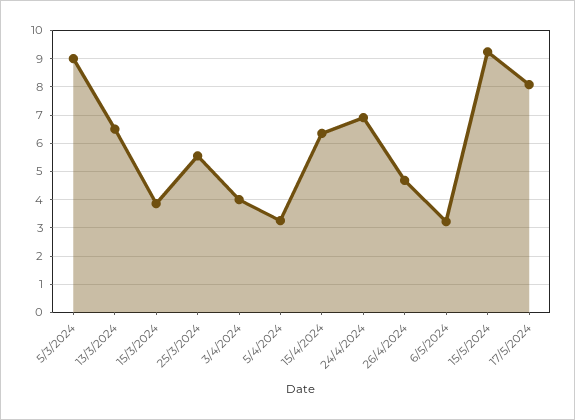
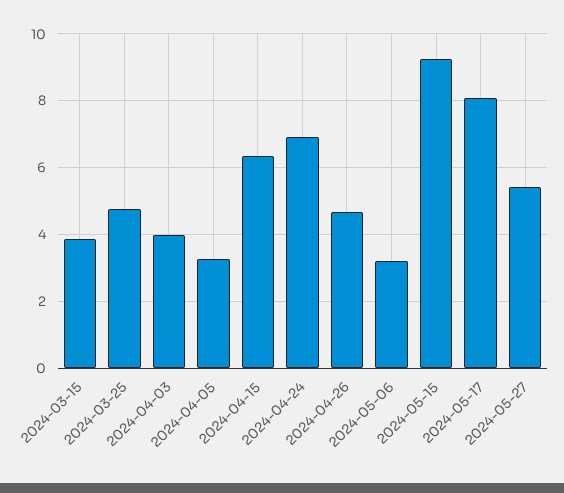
5/3/2024: 9 -> none
13/3/2024: 6.5 -> none
25/3/2024: 5.5 -> 4.8
2024-05-27: none -> 5.4

